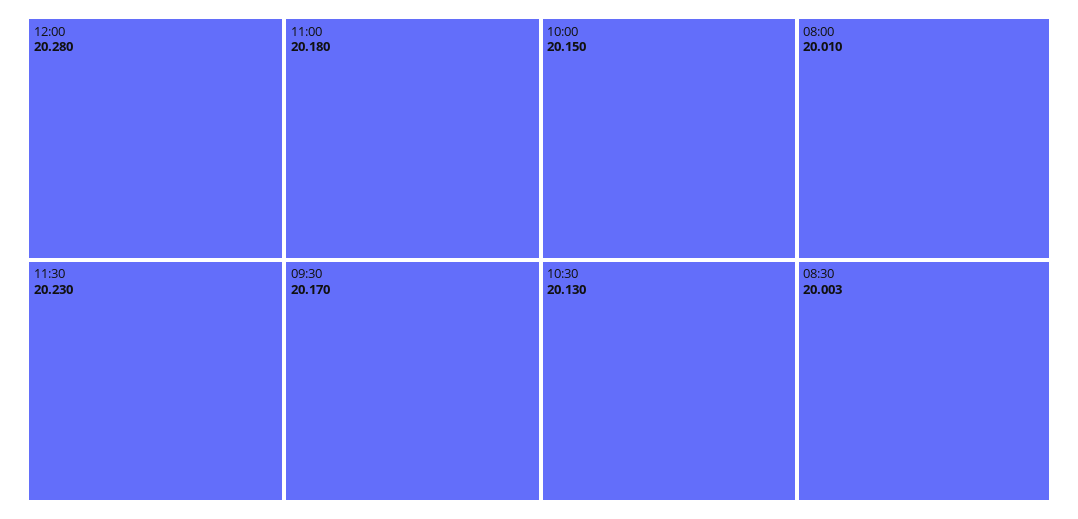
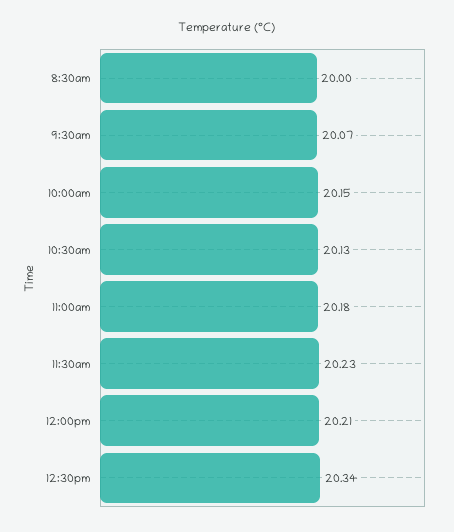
12:00: 20.28 -> 20.21
09:30: 20.17 -> 20.07
08:00: 20.01 -> none
12:30pm: none -> 20.34

